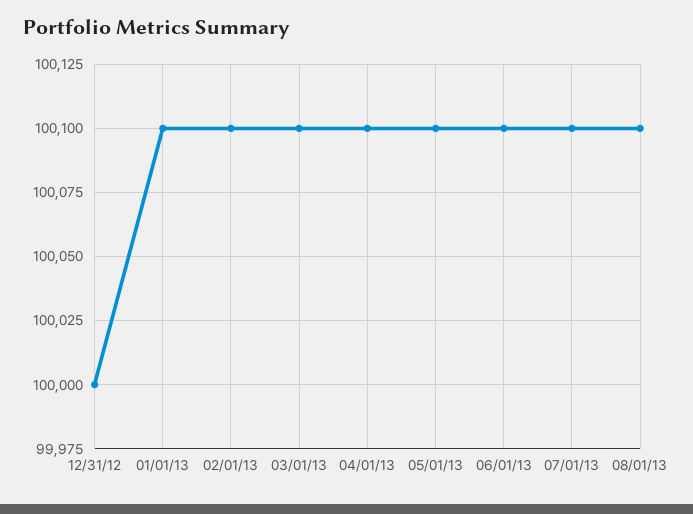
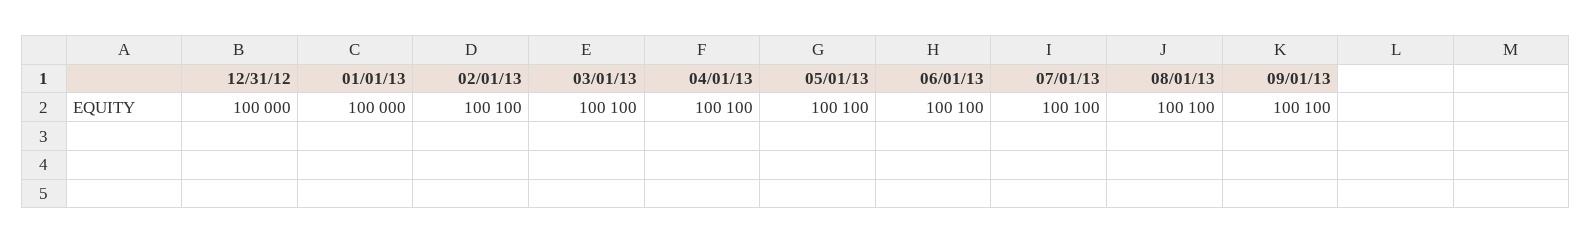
01/01/13: 100100 -> 100000
09/01/13: none -> 100100

